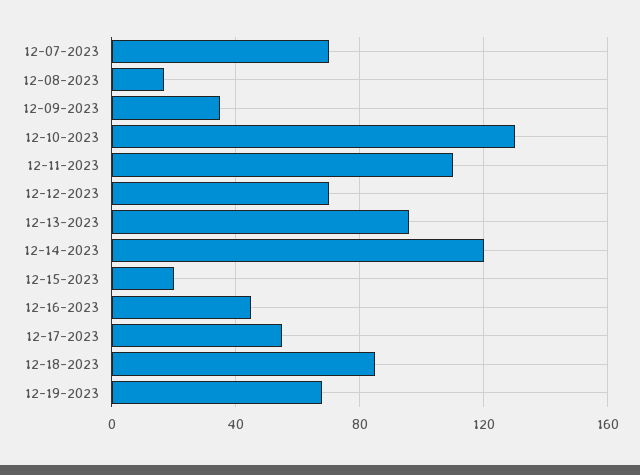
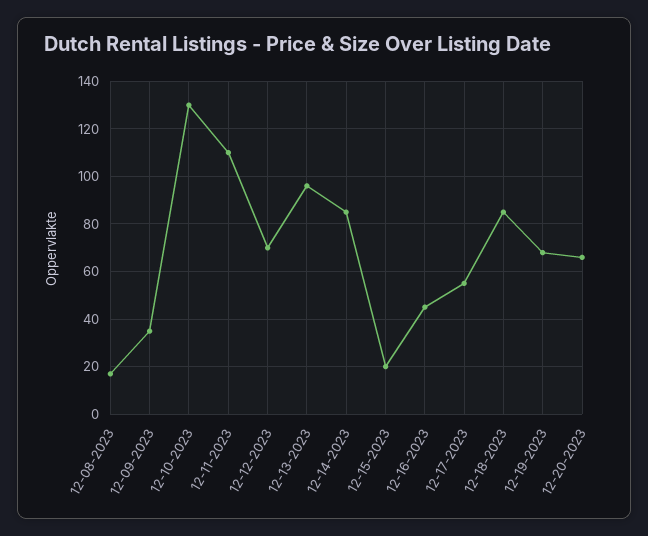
12-07-2023: 70 -> none
12-14-2023: 120 -> 85
12-20-2023: none -> 65

